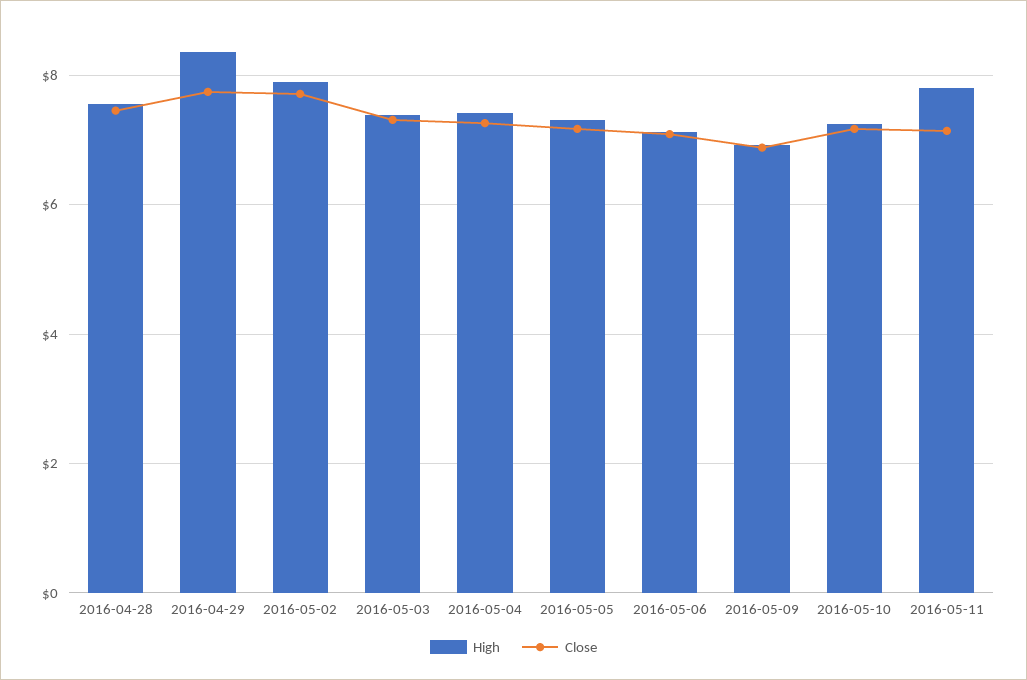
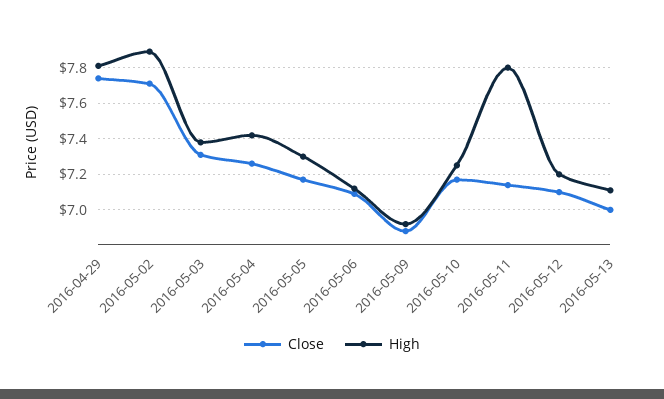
High, 2016-04-28: 7.6 -> none
Close, 2016-04-28: 7.4 -> none
High, 2016-04-29: 8.4 -> 7.8
Close, 2016-05-12: none -> 7.1
High, 2016-05-12: none -> 7.2
Close, 2016-05-13: none -> 7
High, 2016-05-13: none -> 7.1

